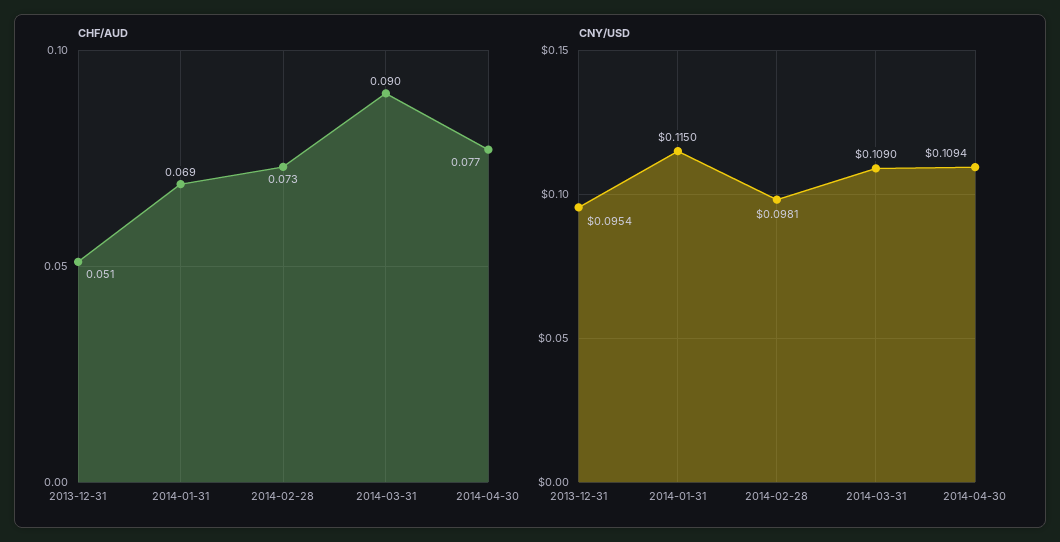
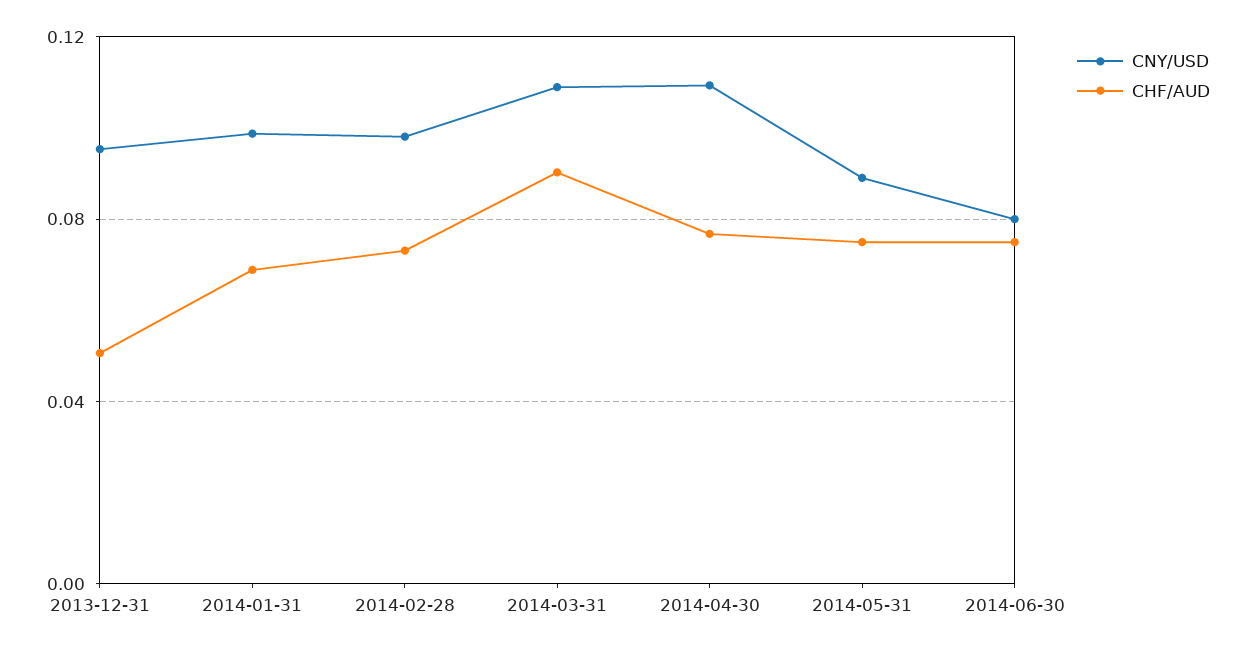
CNY/USD, 2014-01-31: 0.115 -> 0.1
CNY/USD, 2014-05-31: none -> 0.09
CHF/AUD, 2014-05-31: none -> 0.075
CNY/USD, 2014-06-30: none -> 0.08
CHF/AUD, 2014-06-30: none -> 0.075

